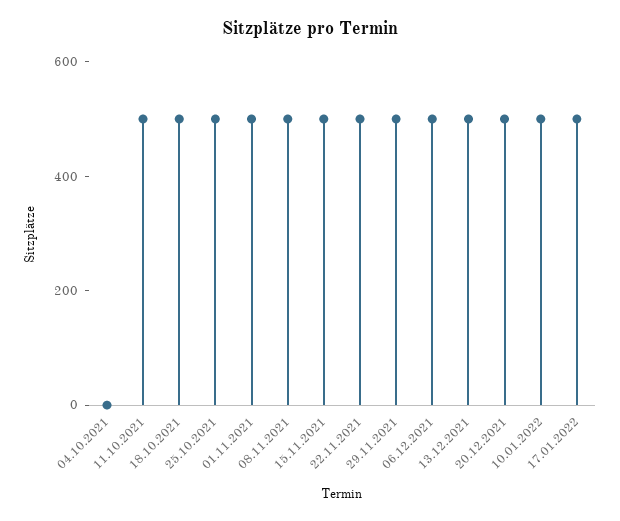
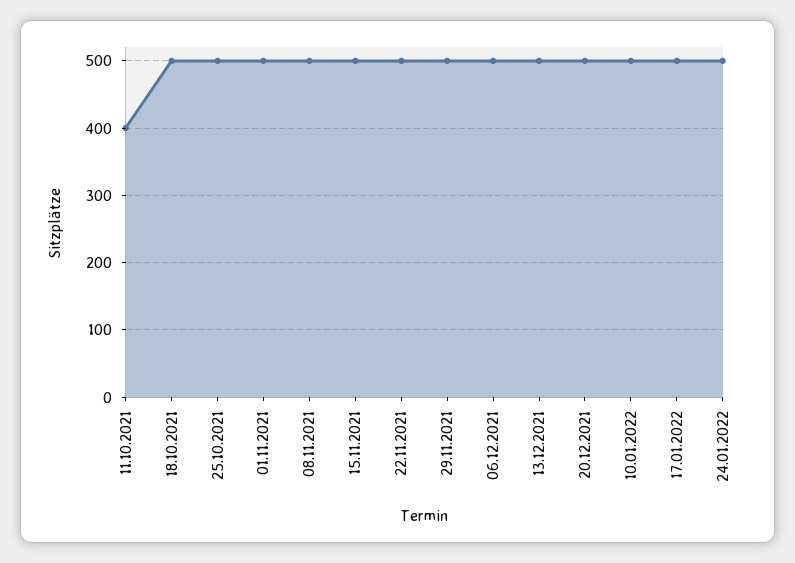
04.10.2021: 0 -> none
11.10.2021: 500 -> 400
24.01.2022: none -> 500

